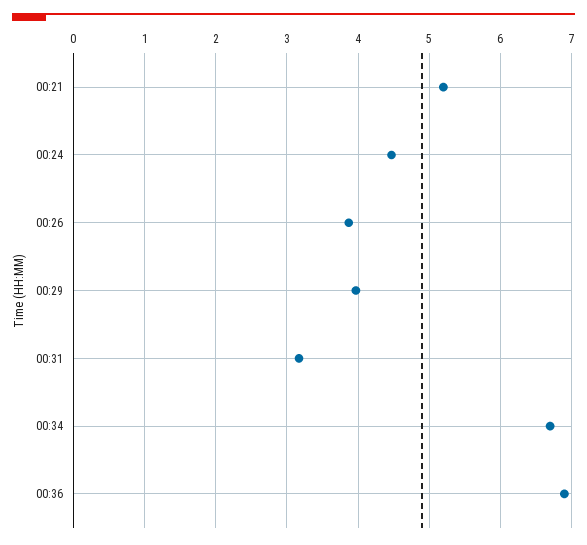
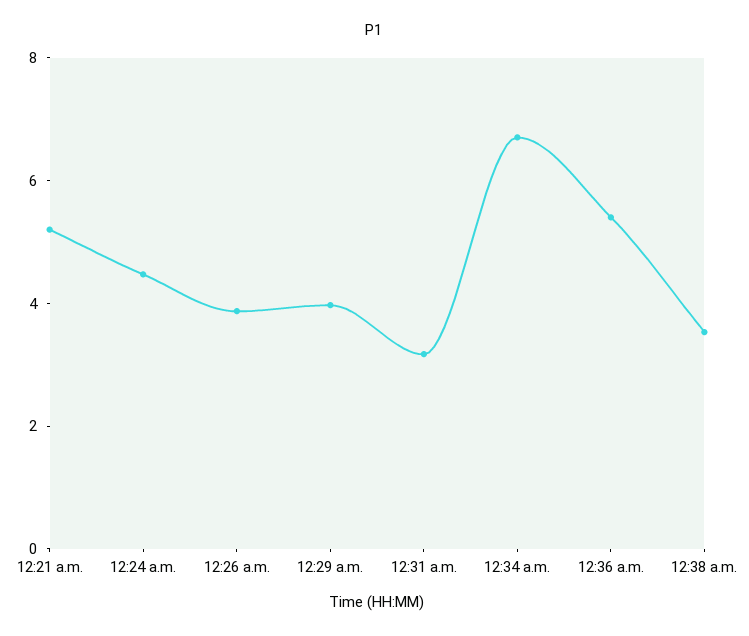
00:36: 6.9 -> 5.5
12:38 a.m.: none -> 3.5

